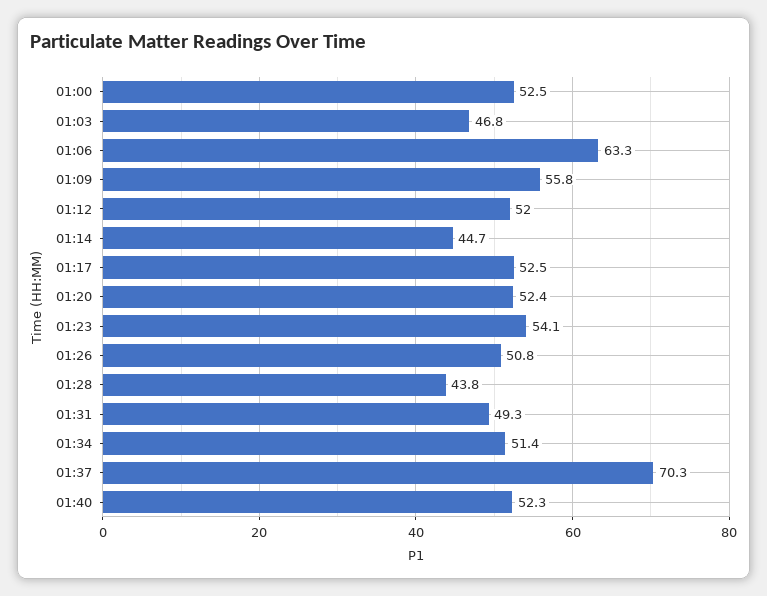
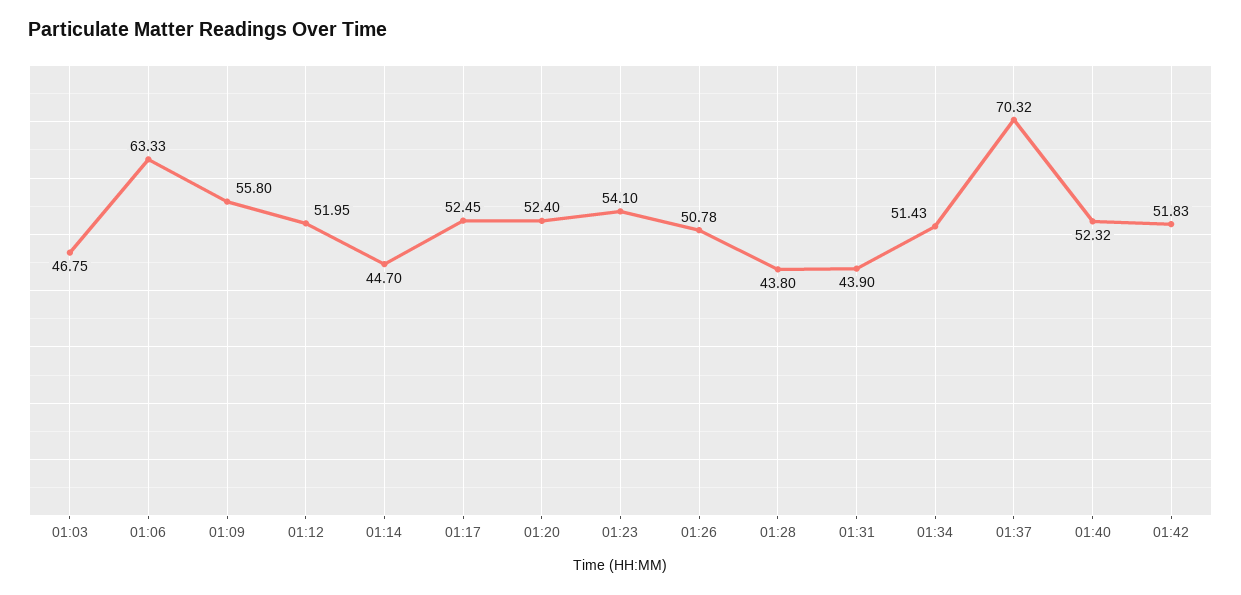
01:00: 52.5 -> none
01:31: 49.3 -> 43.9
01:42: none -> 51.83

